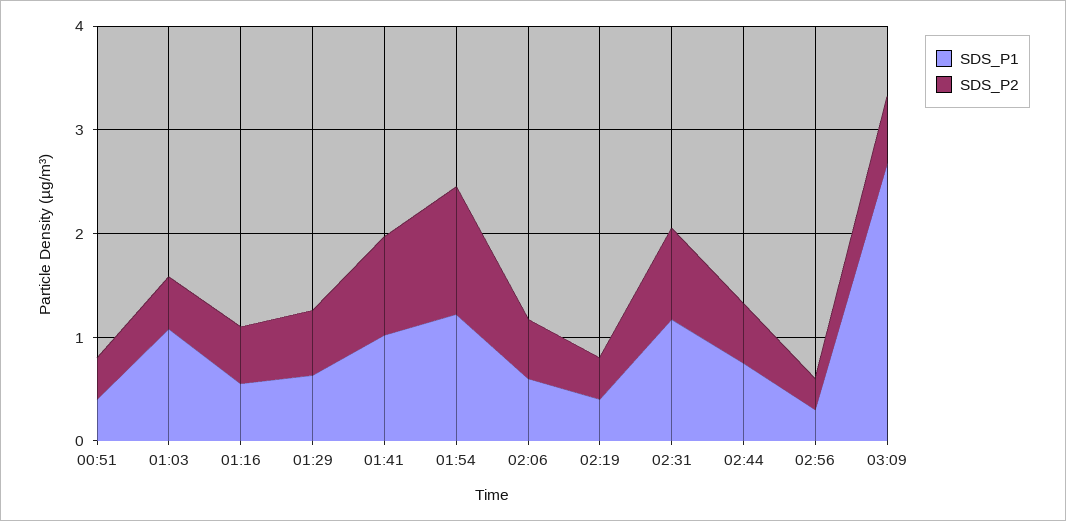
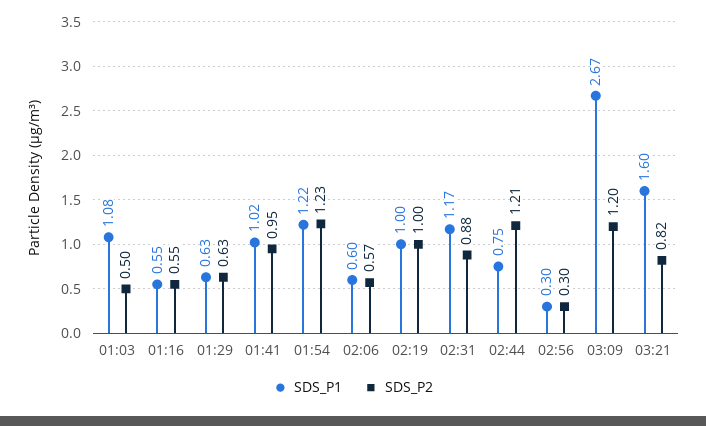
SDS_P1, 00:51: 0.4 -> none
SDS_P2, 00:51: 0.4 -> none
SDS_P1, 02:19: 0.4 -> 1
SDS_P2, 02:19: 0.4 -> 1
SDS_P2, 02:44: 0.6 -> 1.21
SDS_P2, 03:09: 0.6 -> 1.2
SDS_P1, 03:21: none -> 1.6
SDS_P2, 03:21: none -> 0.82

